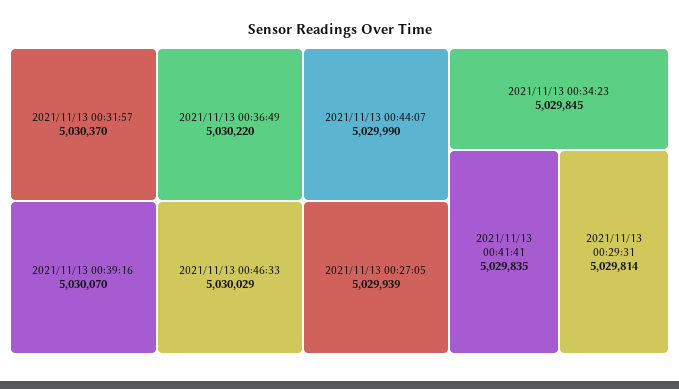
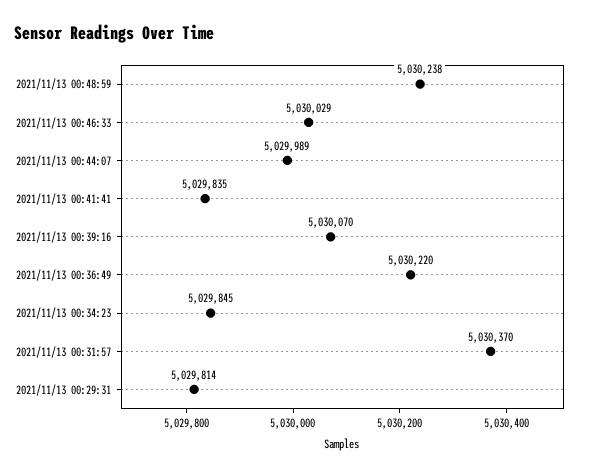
2021/11/13 00:44:07: 5029990 -> 5029989
2021/11/13 00:27:05: 5029939 -> none
2021/11/13 00:48:59: none -> 5030238

